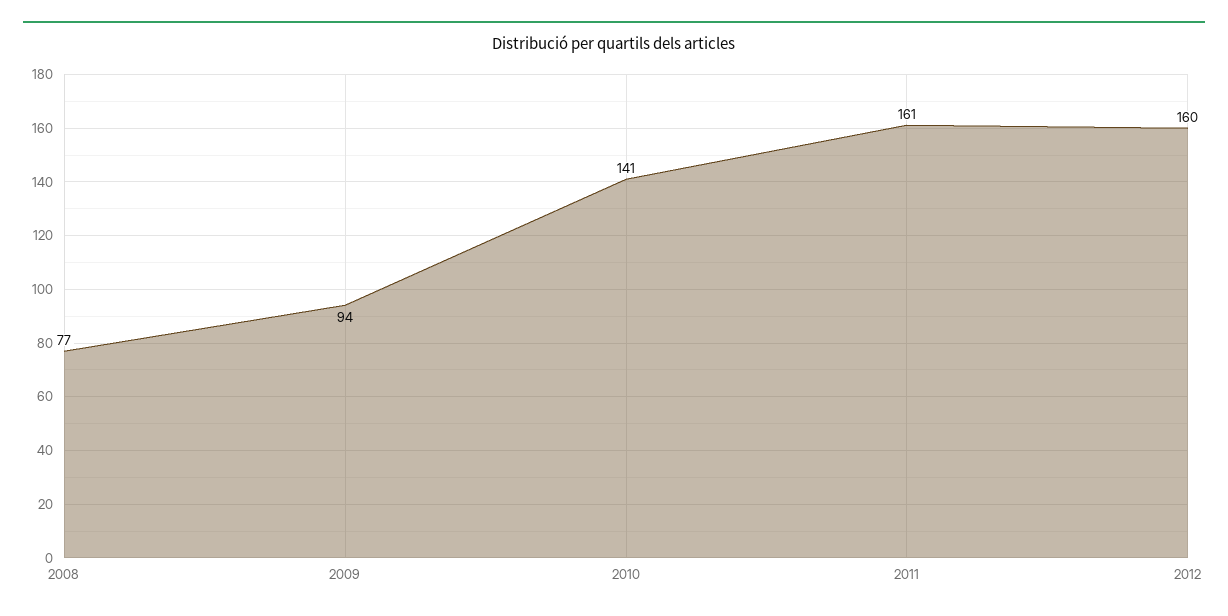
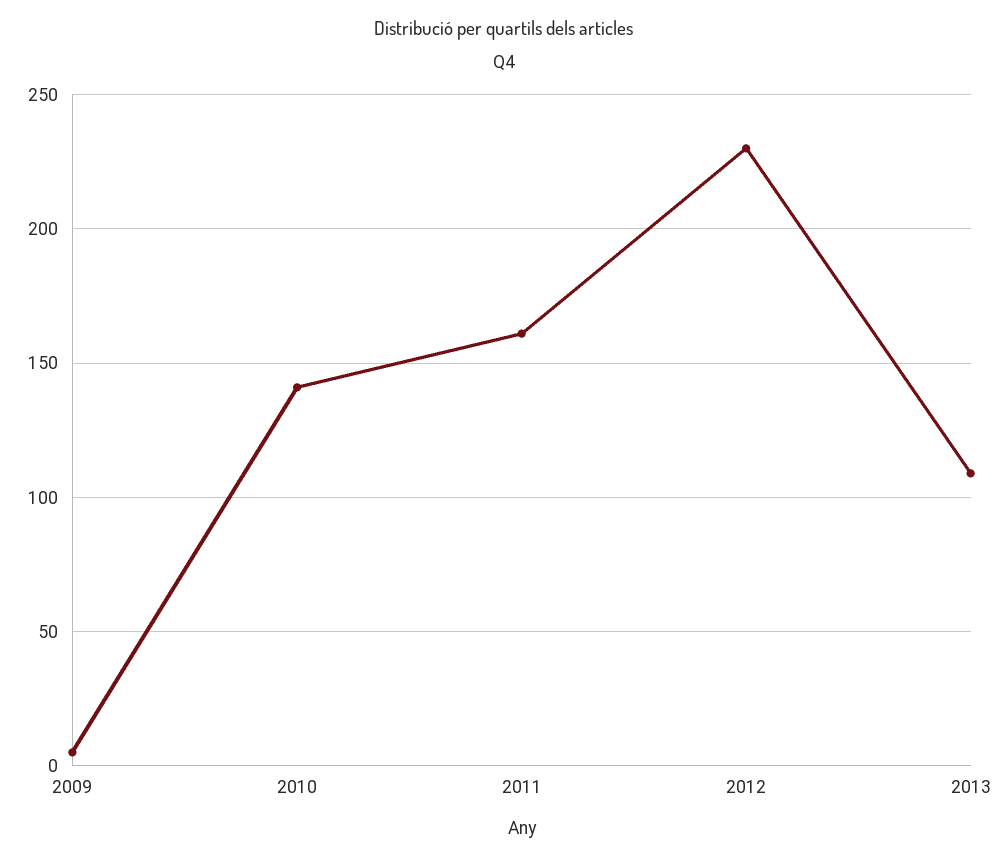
2008: 77 -> none
2009: 94 -> 5
2012: 160 -> 230
2013: none -> 110

